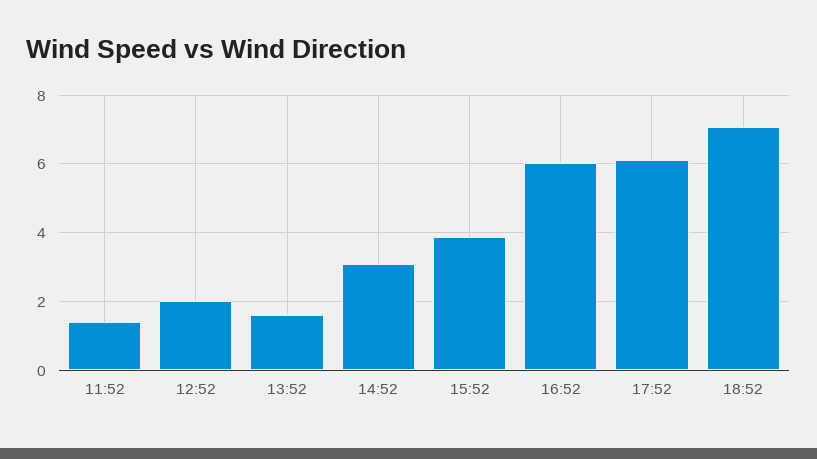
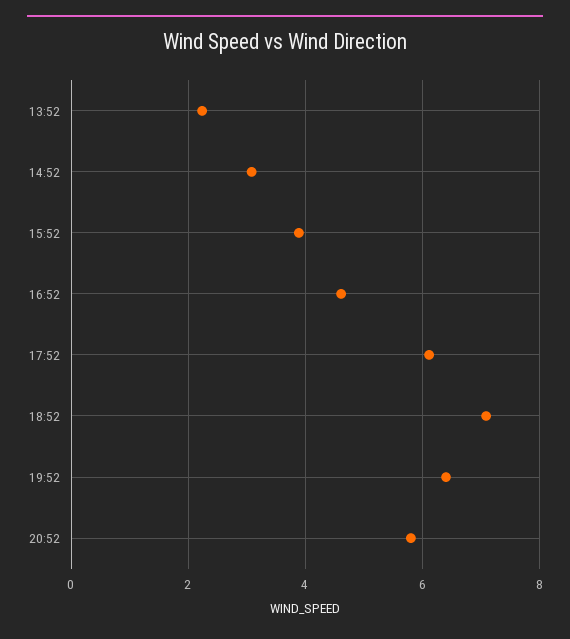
11:52: 1.4 -> none
12:52: 2 -> none
13:52: 1.6 -> 2.2
16:52: 6 -> 4.6
19:52: none -> 6.4
20:52: none -> 5.8

